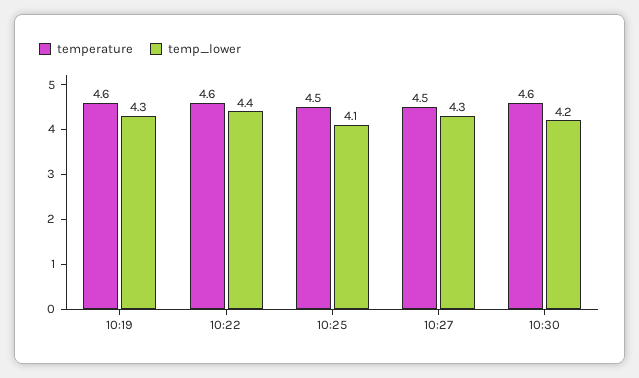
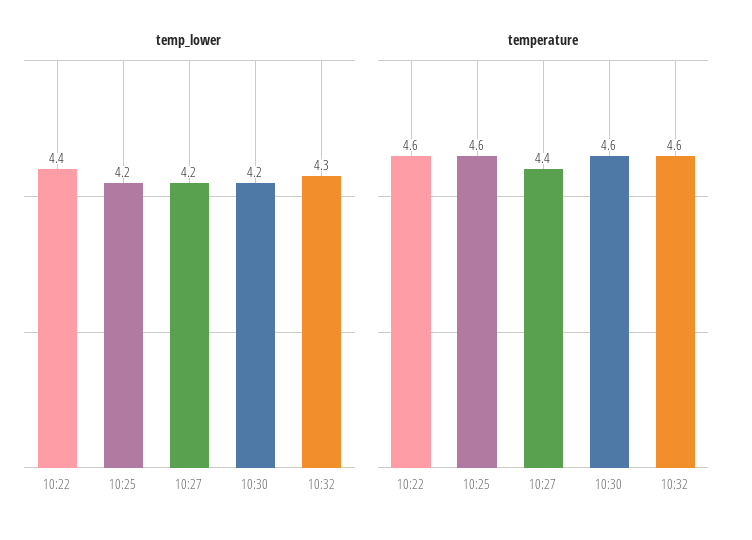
temperature, 10:19: 4.6 -> none
temp_lower, 10:19: 4.3 -> none
temperature, 10:25: 4.5 -> 4.6
temp_lower, 10:25: 4.1 -> 4.2
temperature, 10:27: 4.5 -> 4.4
temp_lower, 10:27: 4.3 -> 4.2
temp_lower, 10:32: none -> 4.3
temperature, 10:32: none -> 4.6

